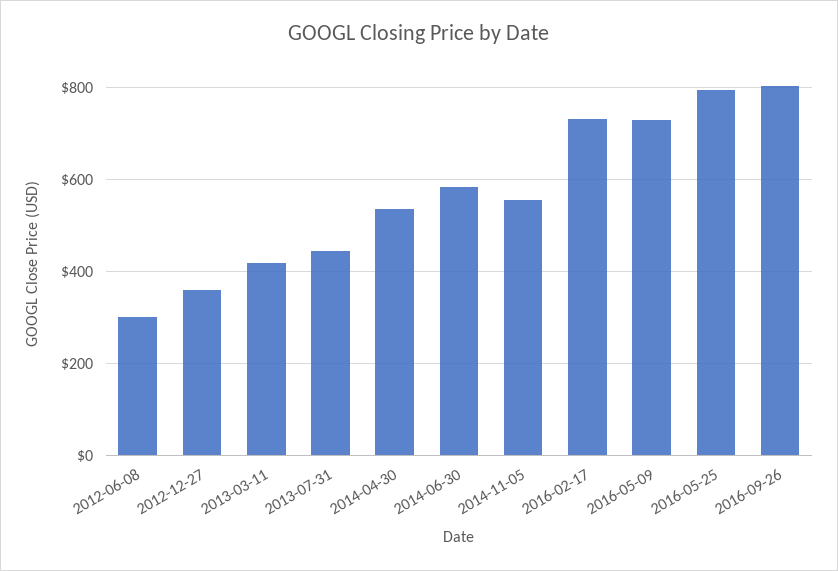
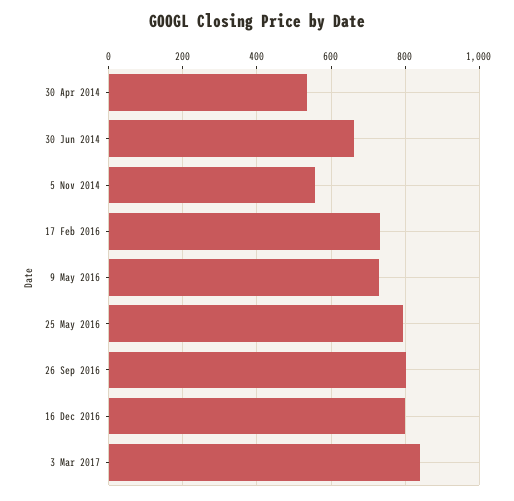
2012-06-08: 300 -> none
2012-12-27: 360 -> none
2013-03-11: 420 -> none
2013-07-31: 440 -> none
2014-06-30: 580 -> 660
16 Dec 2016: none -> 800
3 Mar 2017: none -> 840

